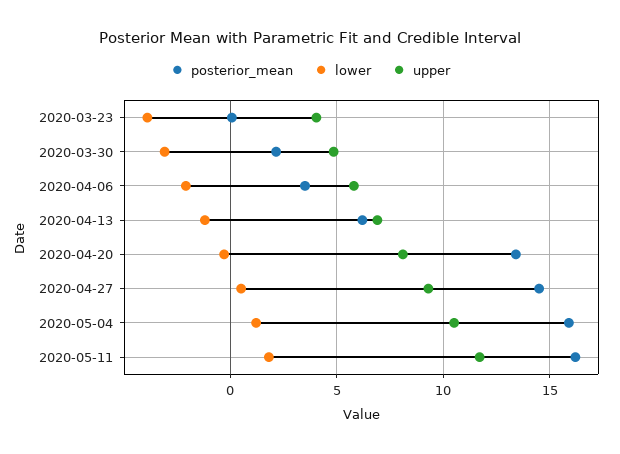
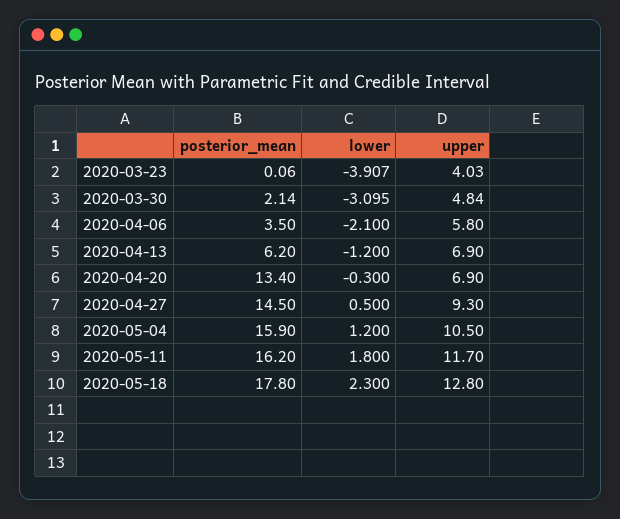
upper, 2020-04-20: 8 -> 6.9
posterior_mean, 2020-05-18: none -> 17.8
lower, 2020-05-18: none -> 2.3
upper, 2020-05-18: none -> 12.8

